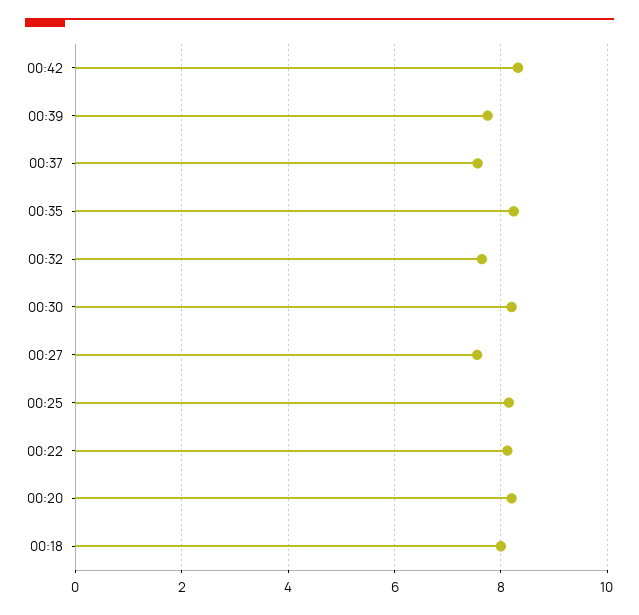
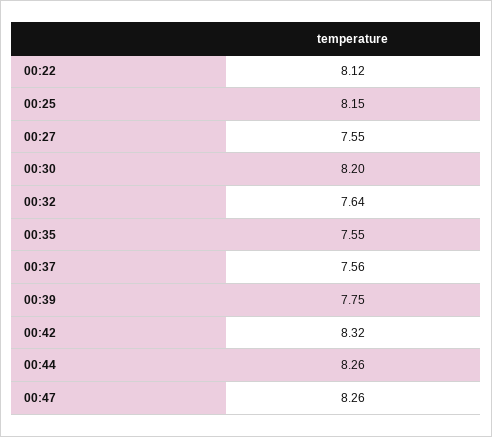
00:35: 8.2 -> 7.55
00:20: 8.2 -> none
00:18: 8 -> none
00:44: none -> 8.26
00:47: none -> 8.26

